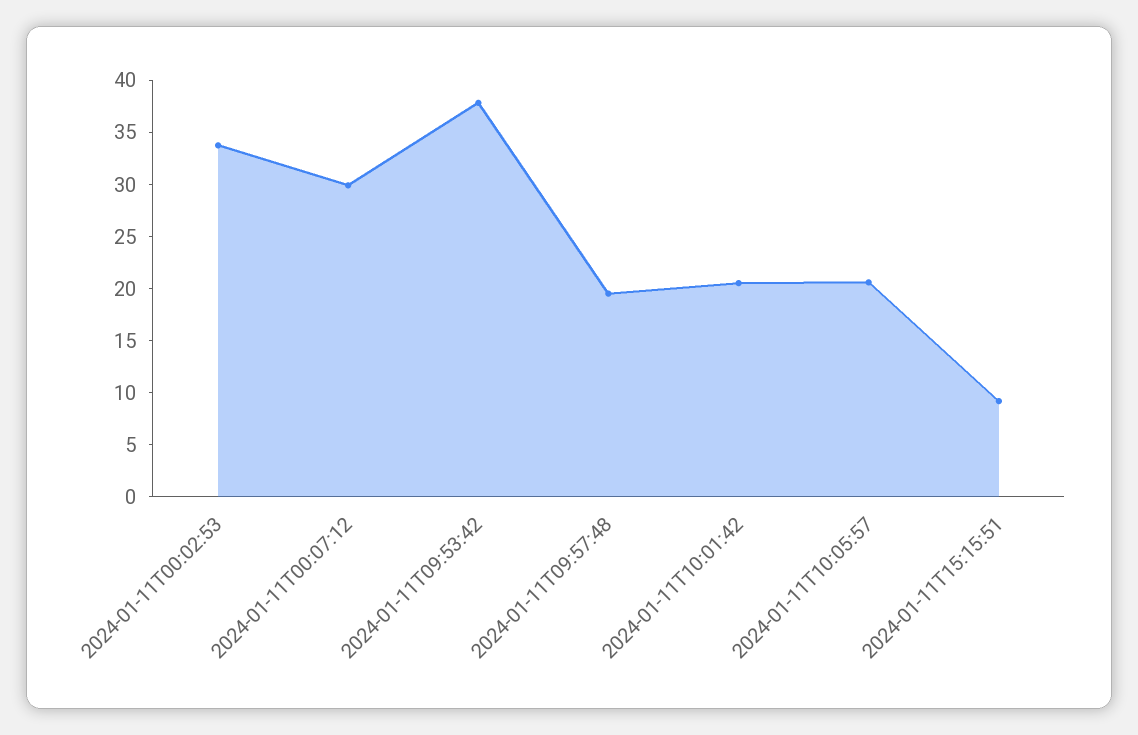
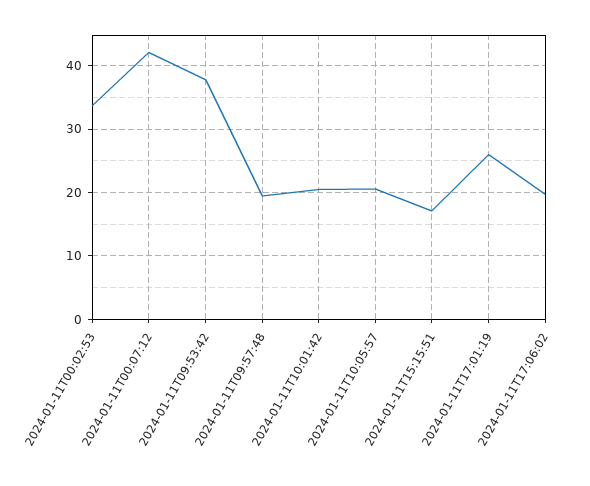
2024-01-11T00:07:12: 30 -> 42
2024-01-11T15:15:51: 9 -> 17
2024-01-11T17:01:19: none -> 26
2024-01-11T17:06:02: none -> 20

